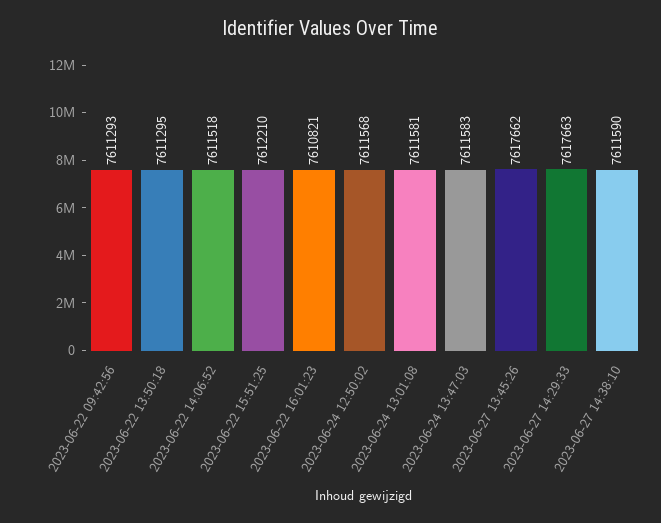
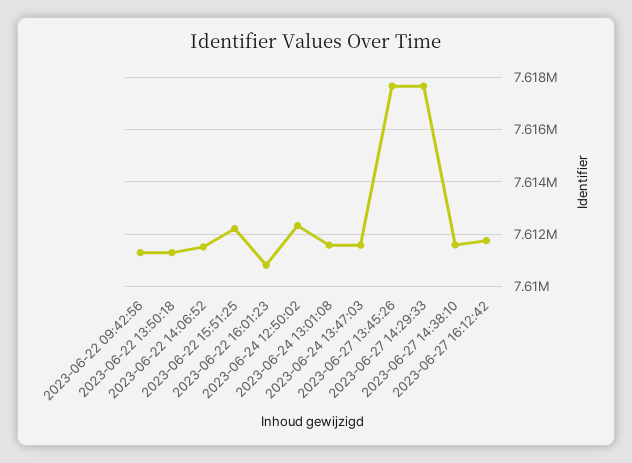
2023-06-24 12:50:02: 7611568 -> 7612250
2023-06-27 16:12:42: none -> 7611750

